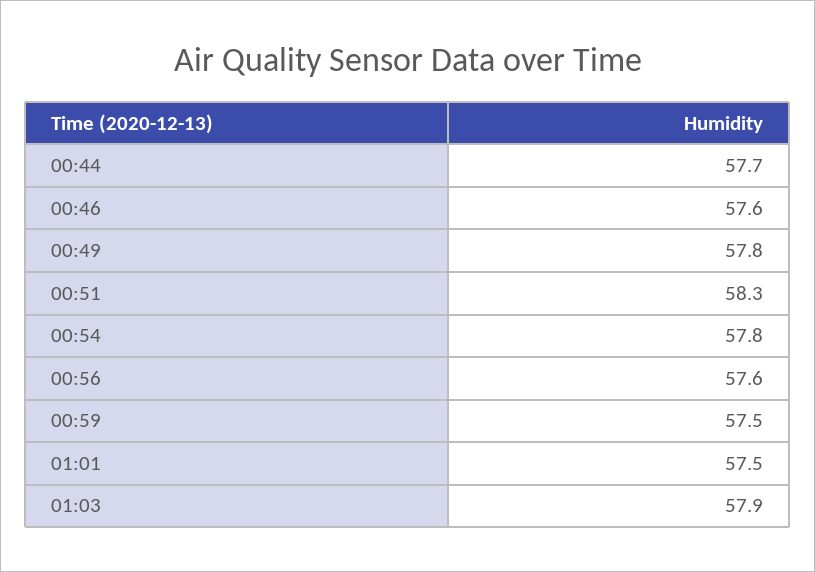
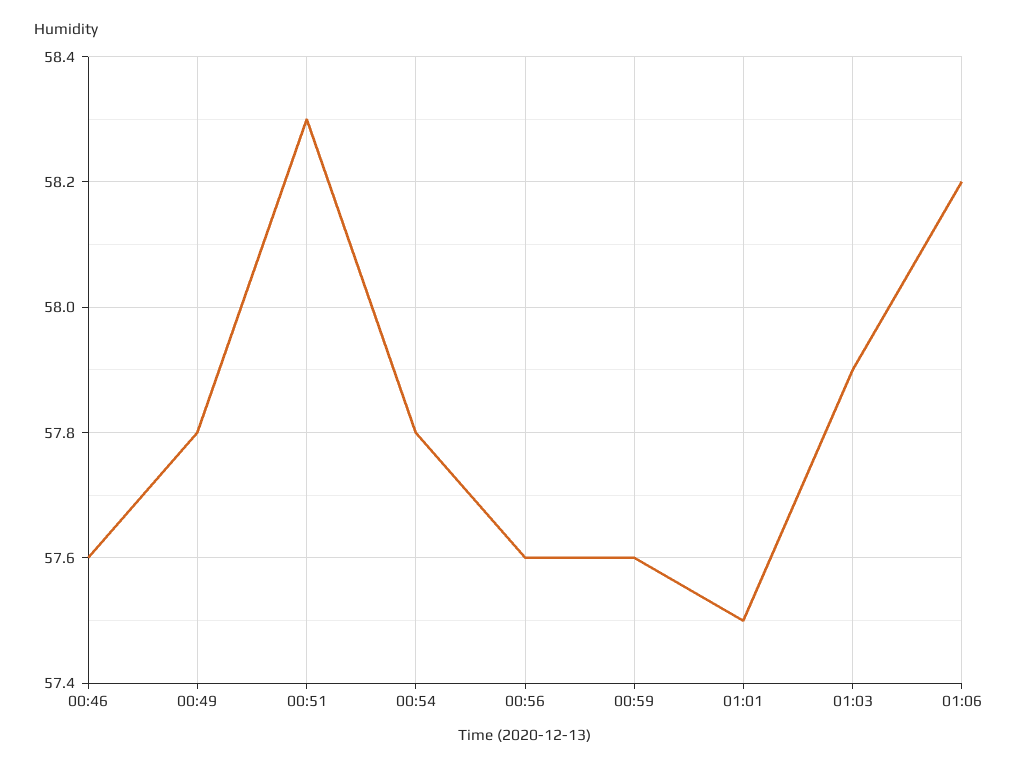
00:44: 57.7 -> none
00:59: 57.5 -> 57.6
01:06: none -> 58.2

